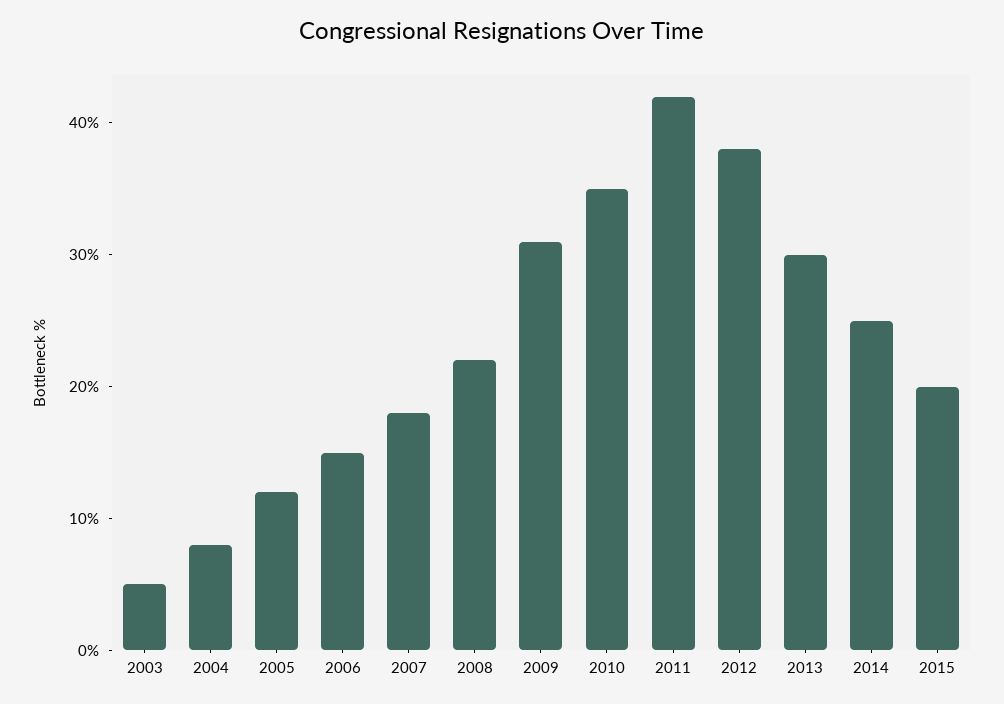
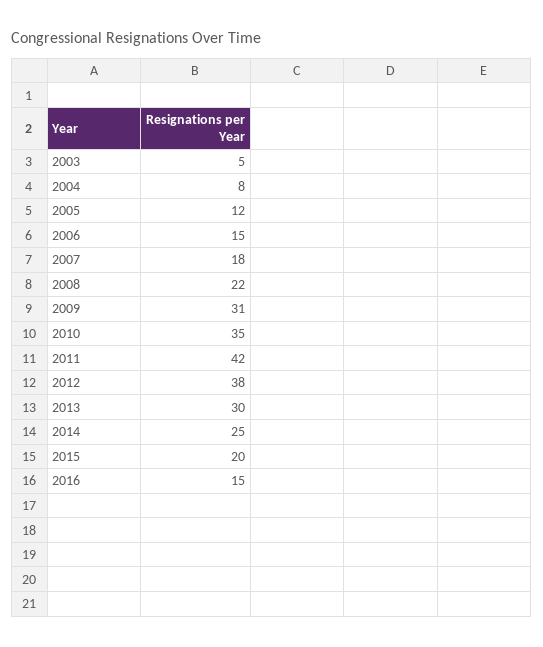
2016: none -> 15

